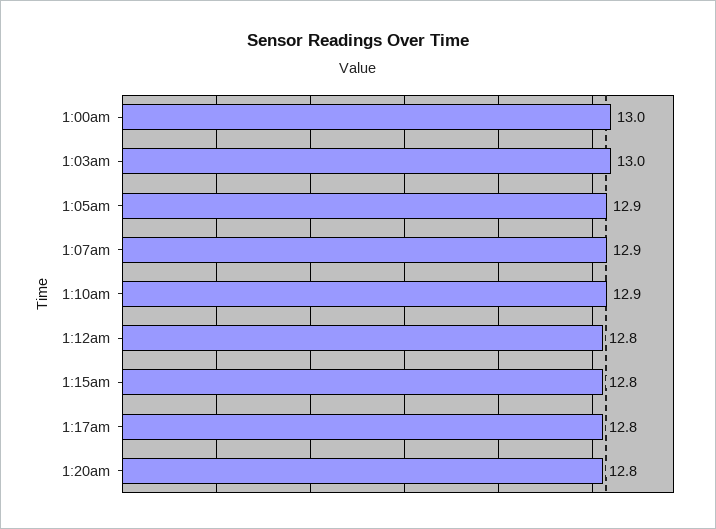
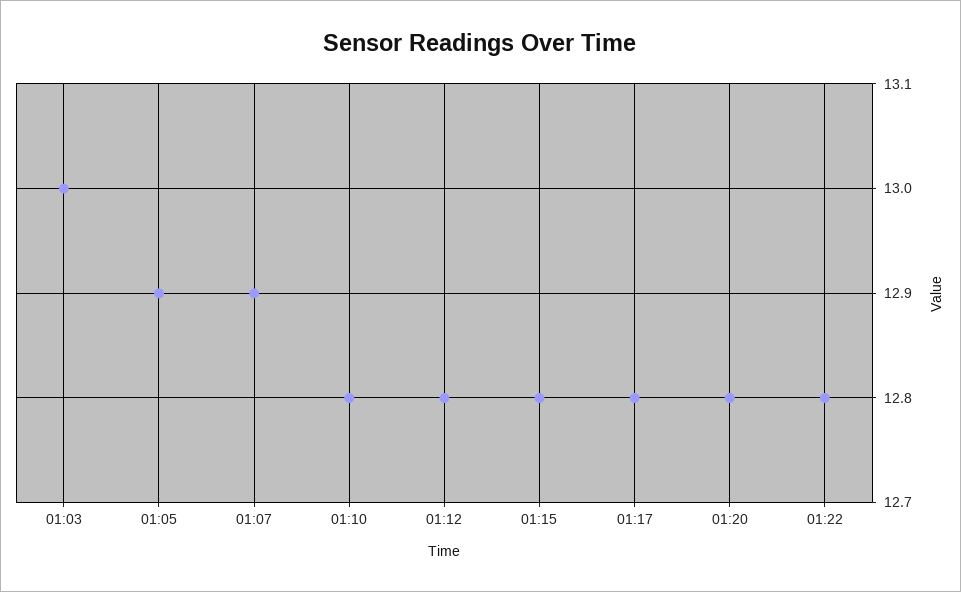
1:00am: 13 -> none
1:10am: 12.9 -> 12.8
01:22: none -> 12.8

